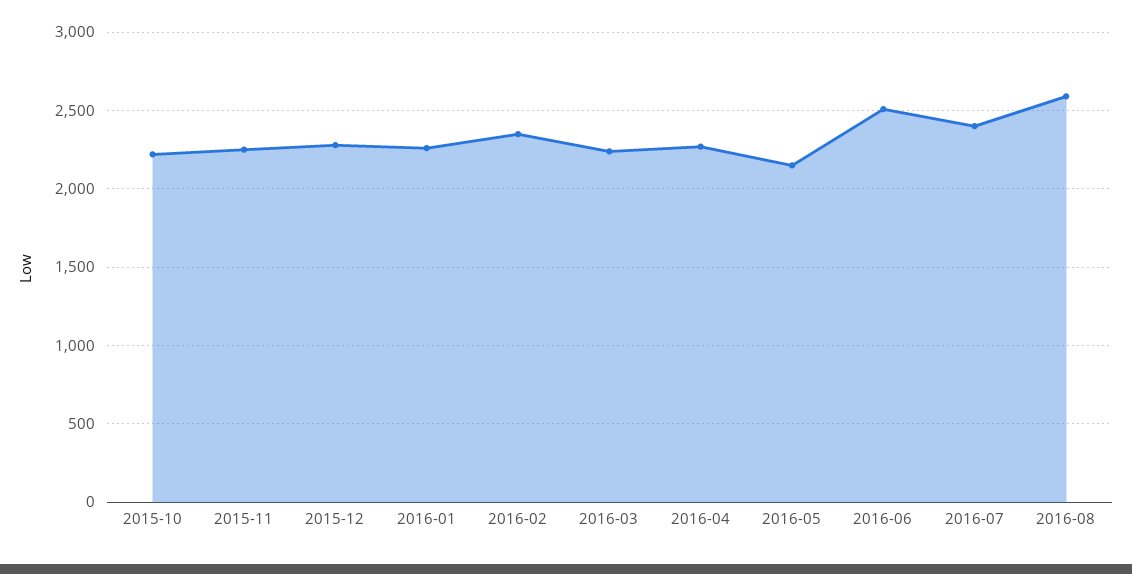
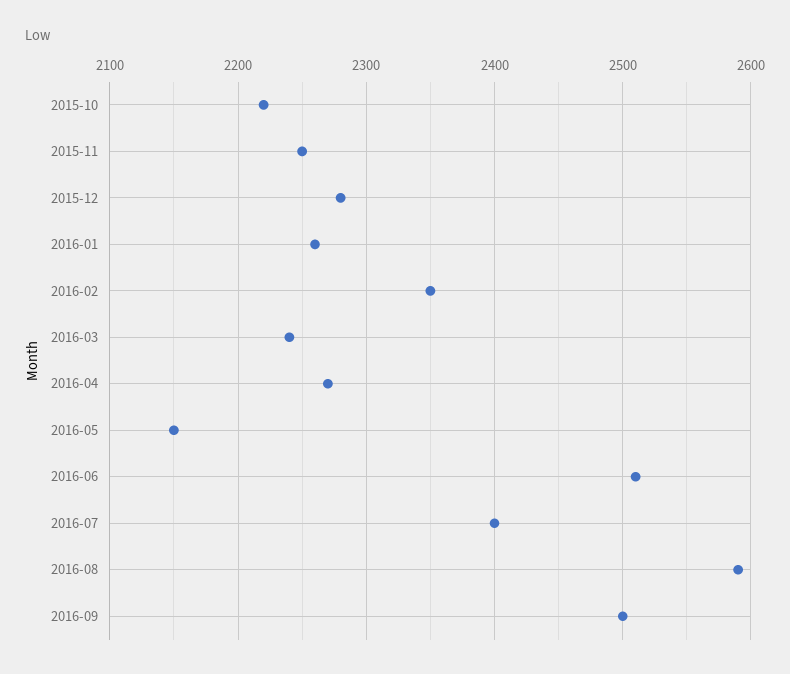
2016-09: none -> 2500

